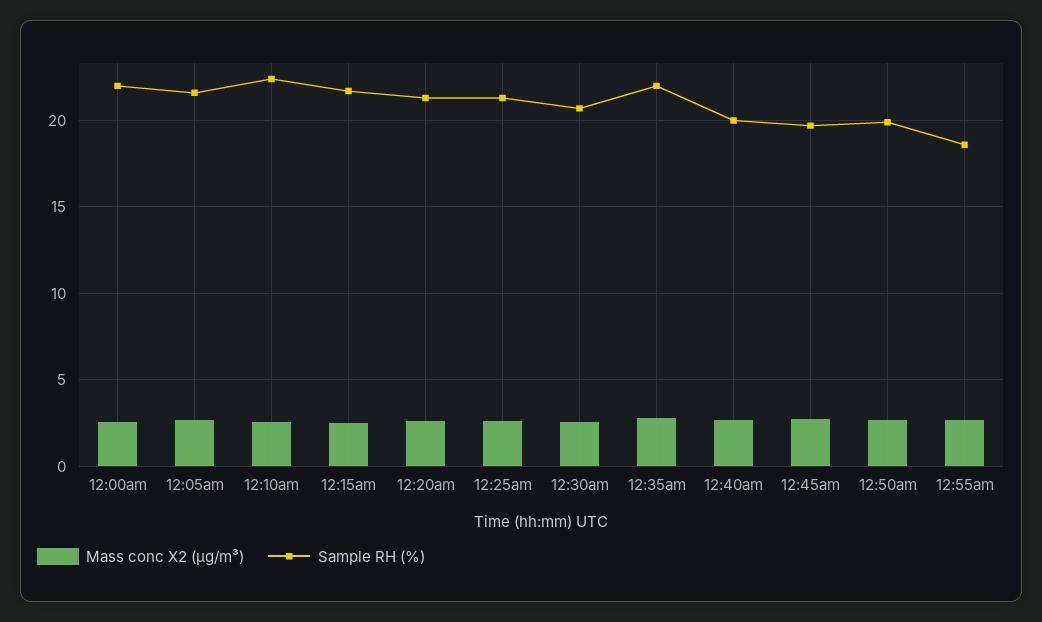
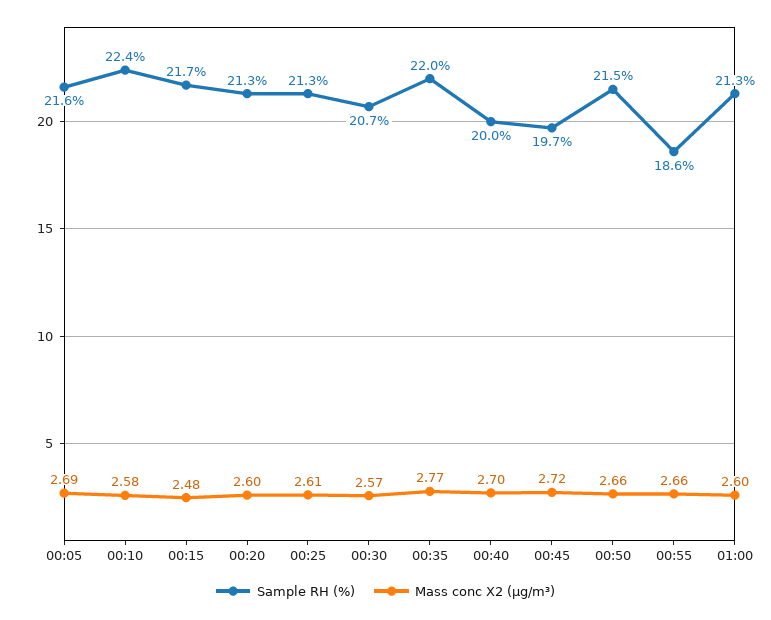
Mass conc X2 (μg/m³), 12:00am: 2.5 -> none
Sample RH (%), 12:00am: 22 -> none
Sample RH (%), 12:50am: 20 -> 21.5
Sample RH (%), 01:00: none -> 21.3
Mass conc X2 (μg/m³), 01:00: none -> 2.6

